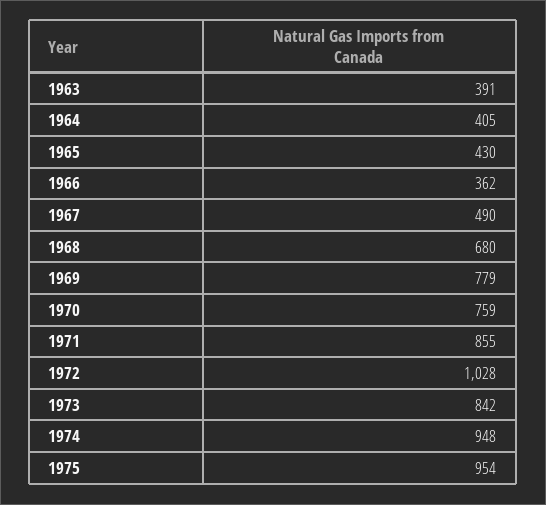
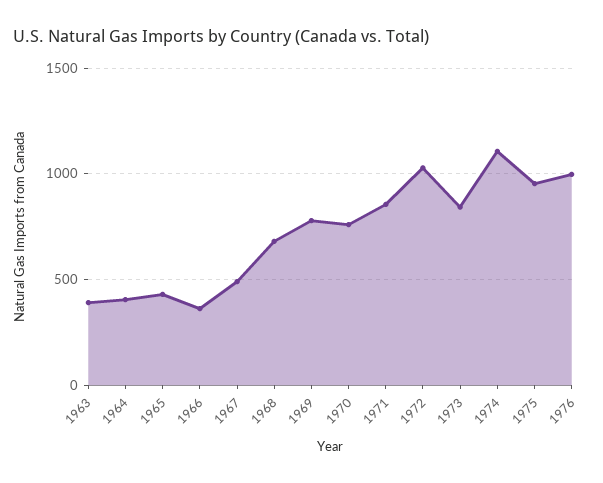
1974: 948 -> 1100
1976: none -> 1000

